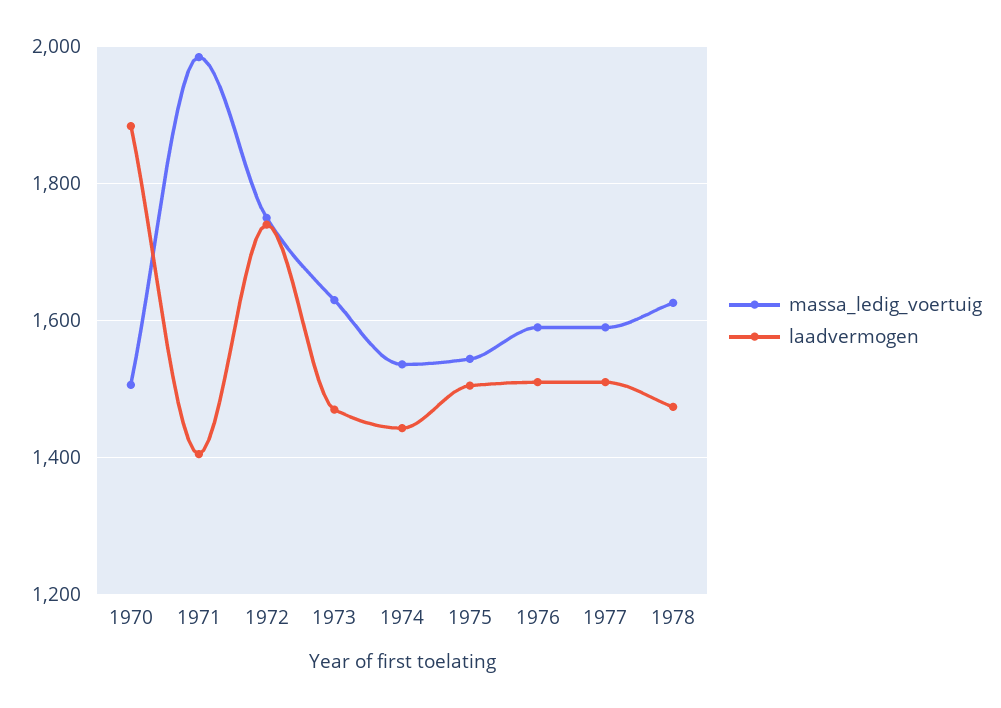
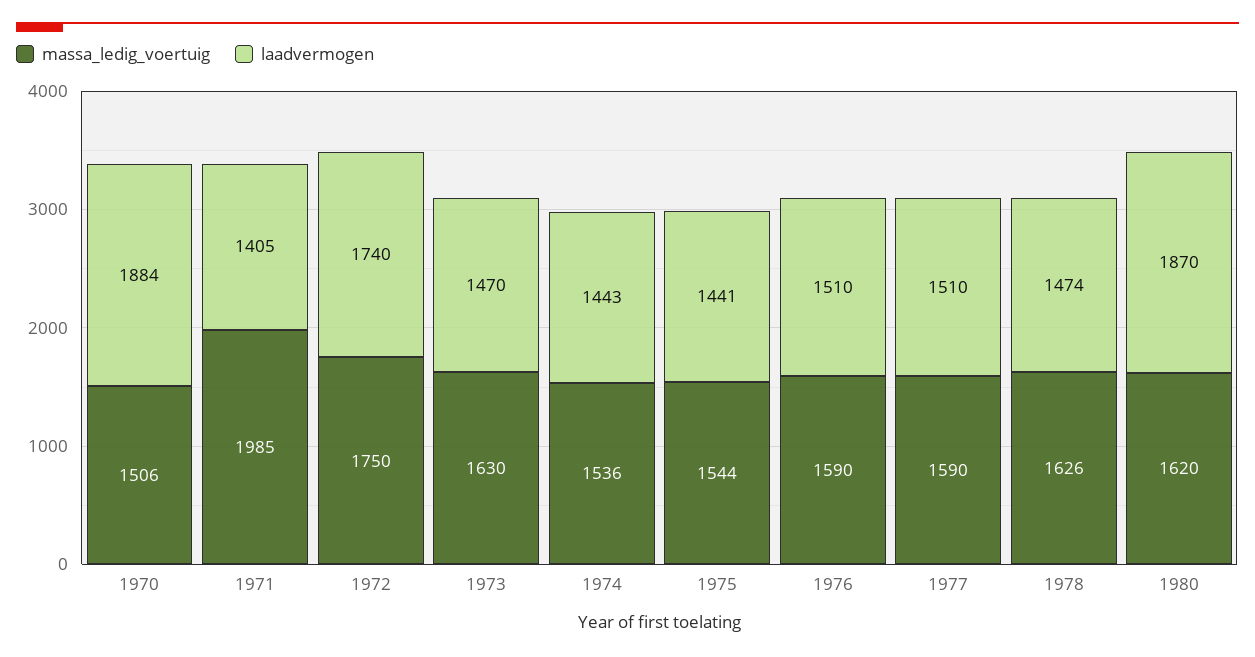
laadvermogen, 1975: 1500 -> 1441
massa_ledig_voertuig, 1980: none -> 1620
laadvermogen, 1980: none -> 1870

